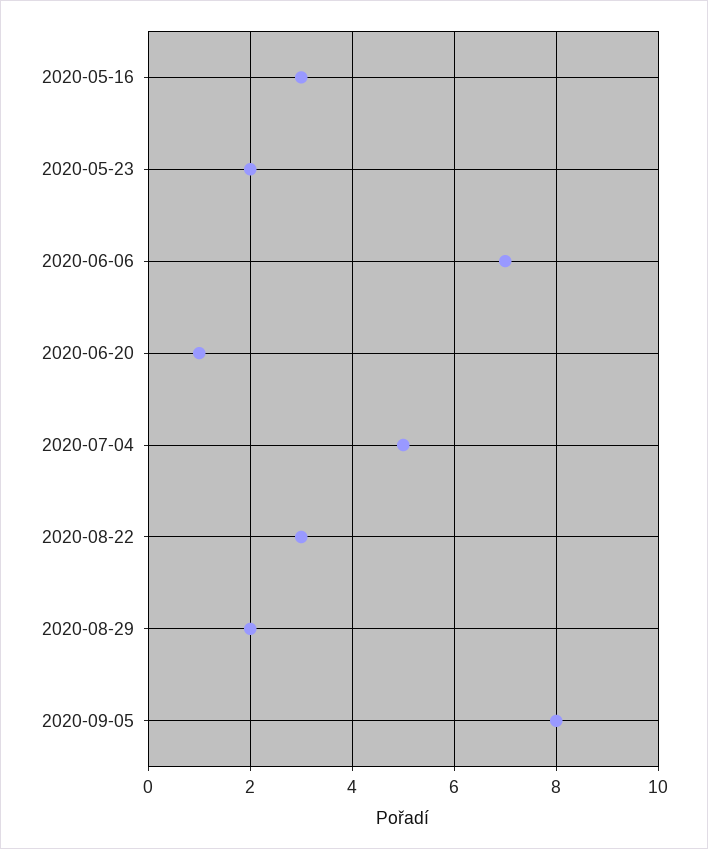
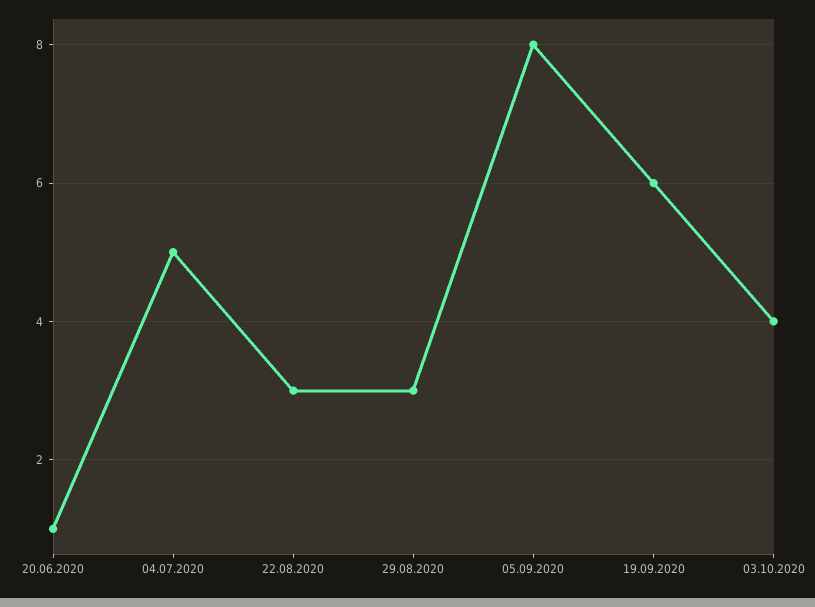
2020-05-16: 3 -> none
2020-05-23: 2 -> none
2020-06-06: 7 -> none
2020-08-29: 2 -> 3
19.09.2020: none -> 6
03.10.2020: none -> 4

